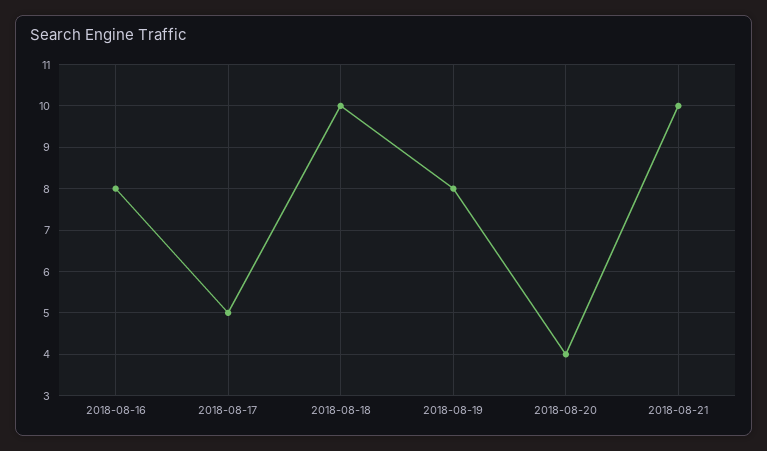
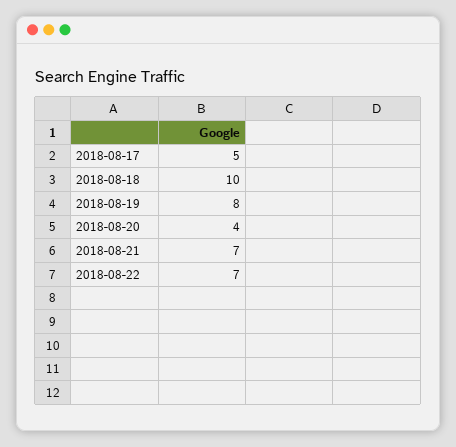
2018-08-16: 8 -> none
2018-08-21: 10 -> 7
2018-08-22: none -> 7

